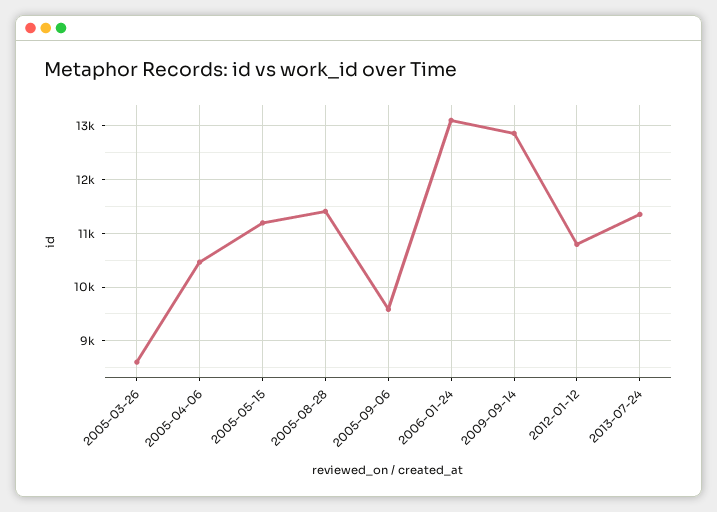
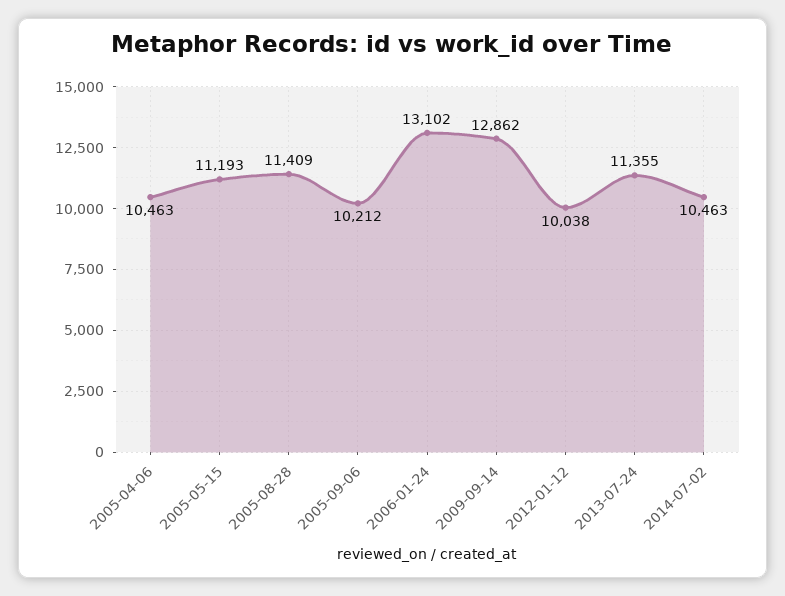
2005-03-26: 8600 -> none
2005-09-06: 9600 -> 10212
2012-01-12: 10800 -> 10038
2014-07-02: none -> 10463

